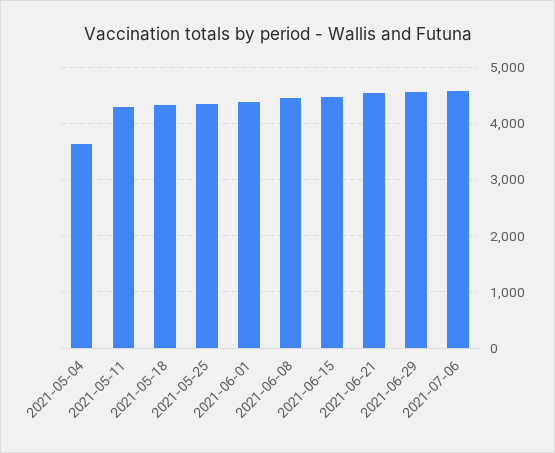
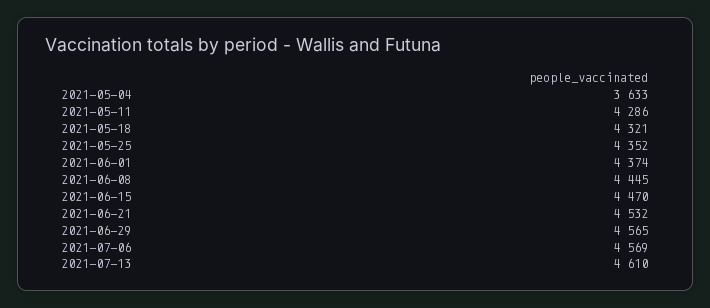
2021-07-13: none -> 4610

